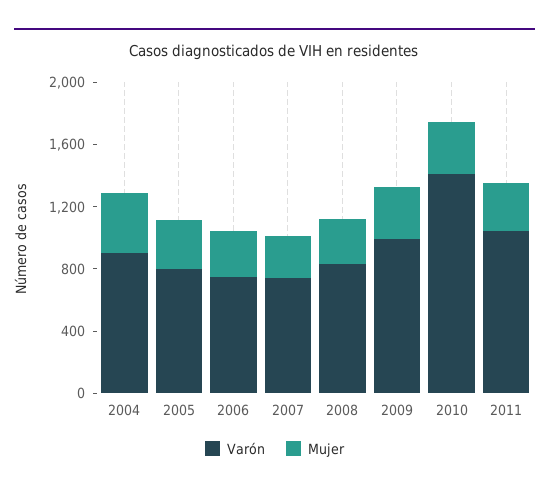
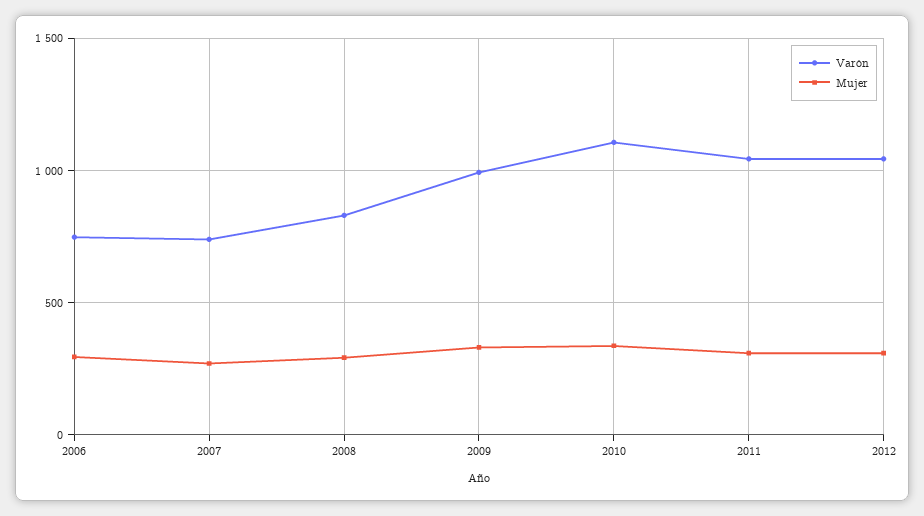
Varón, 2004: 900 -> none
Mujer, 2004: 400 -> none
Varón, 2005: 800 -> none
Mujer, 2005: 300 -> none
Varón, 2010: 1400 -> 1100
Varón, 2012: none -> 1050
Mujer, 2012: none -> 300

